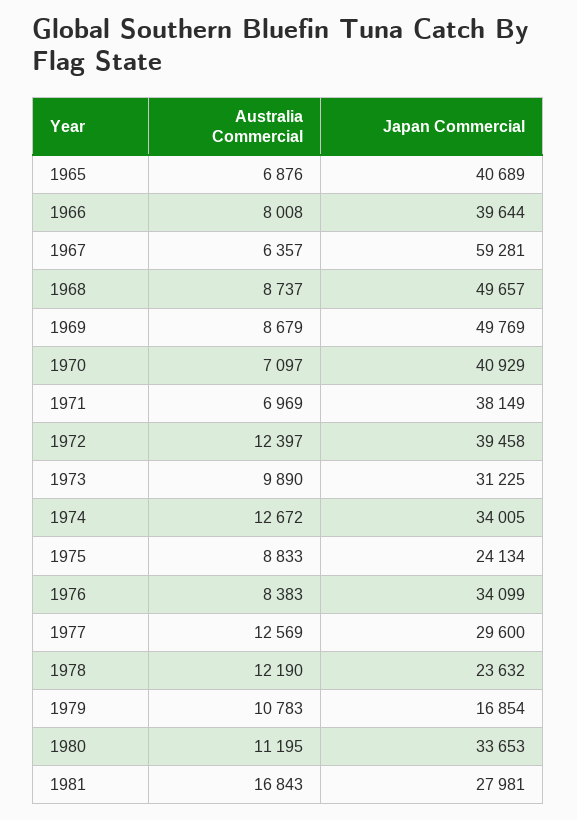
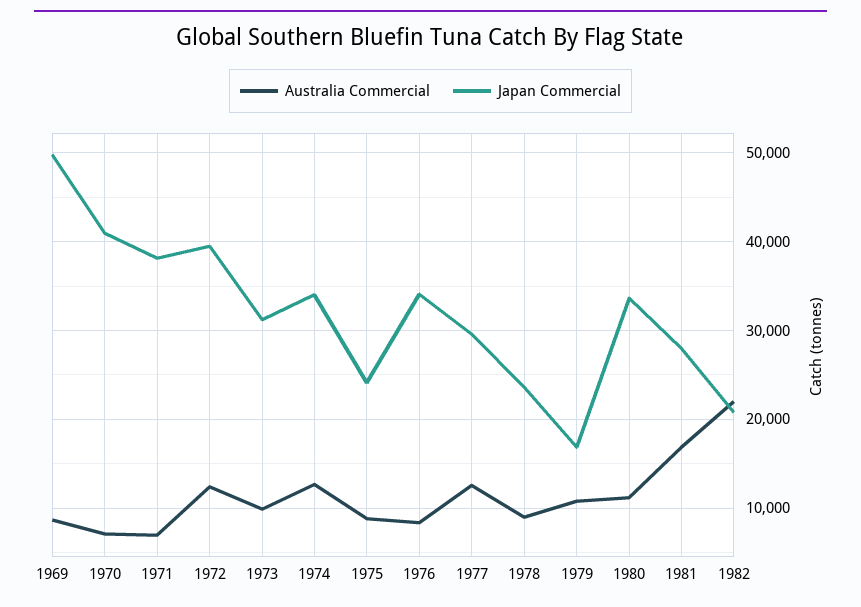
Australia Commercial, 1965: 6876 -> none
Japan Commercial, 1965: 40689 -> none
Australia Commercial, 1966: 8008 -> none
Japan Commercial, 1966: 39644 -> none
Australia Commercial, 1967: 6357 -> none
Japan Commercial, 1967: 59281 -> none
Australia Commercial, 1968: 8737 -> none
Japan Commercial, 1968: 49657 -> none
Australia Commercial, 1978: 12190 -> 9000
Australia Commercial, 1982: none -> 22000
Japan Commercial, 1982: none -> 21000

